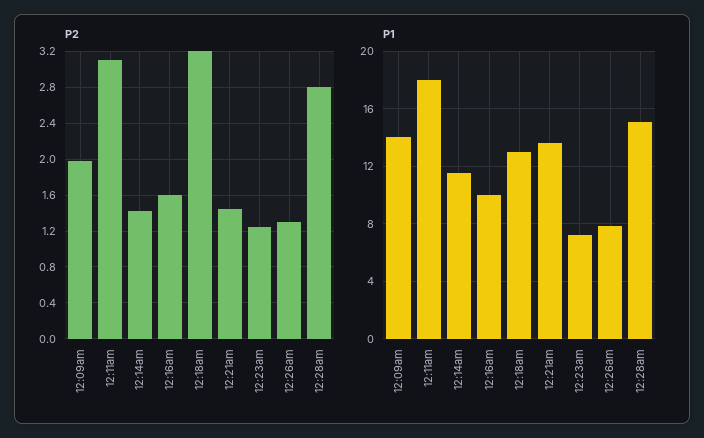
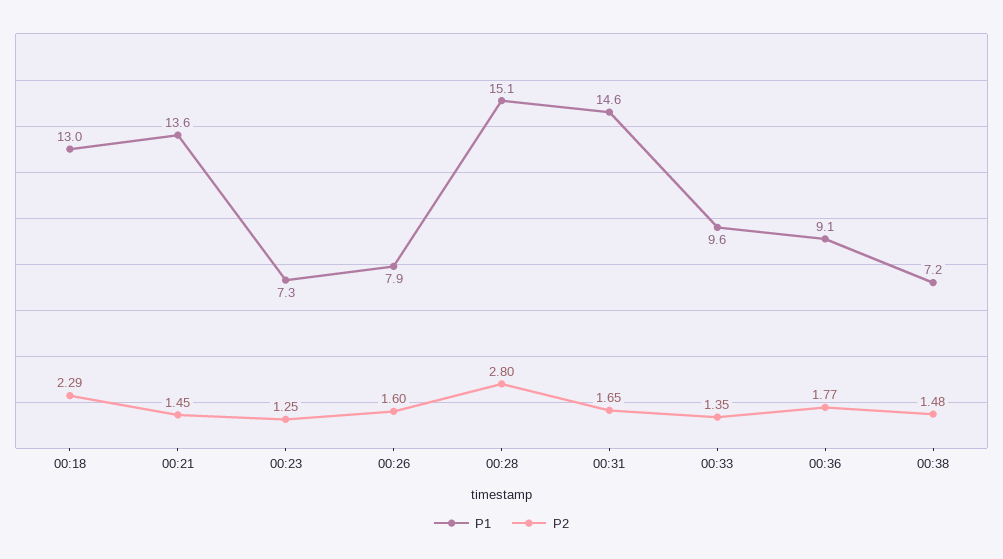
P2, 12:09am: 2 -> none
P2, 12:11am: 3.1 -> none
P2, 12:14am: 1.4 -> none
P2, 12:16am: 1.6 -> none
P2, 12:18am: 3.2 -> 2.29
P2, 12:26am: 1.3 -> 1.6
P1, 12:09am: 14 -> none
P1, 12:11am: 18 -> none
P1, 12:14am: 11.5 -> none
P1, 12:16am: 10 -> none
P1, 00:31: none -> 14.6
P2, 00:31: none -> 1.65
P1, 00:33: none -> 9.6
P2, 00:33: none -> 1.35
P1, 00:36: none -> 9.1
P2, 00:36: none -> 1.77
P1, 00:38: none -> 7.2
P2, 00:38: none -> 1.48

